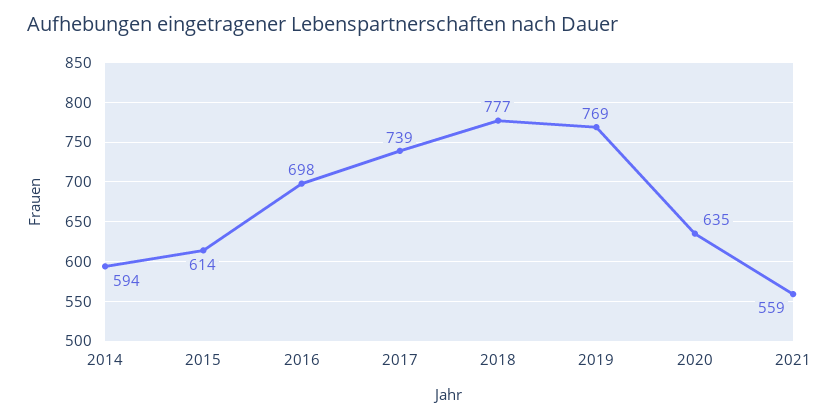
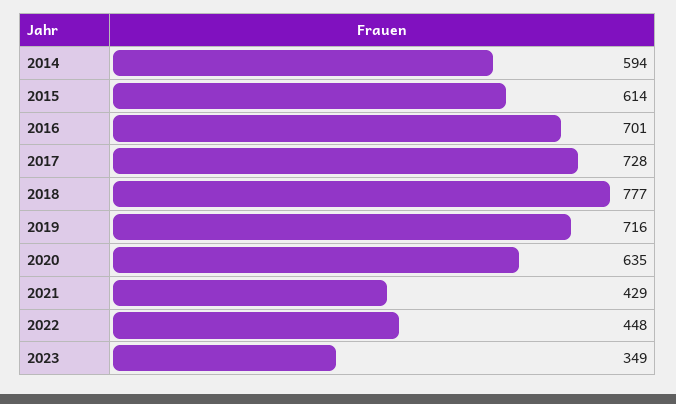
2016: 698 -> 701
2017: 739 -> 728
2019: 769 -> 716
2021: 559 -> 429
2022: none -> 448
2023: none -> 349

